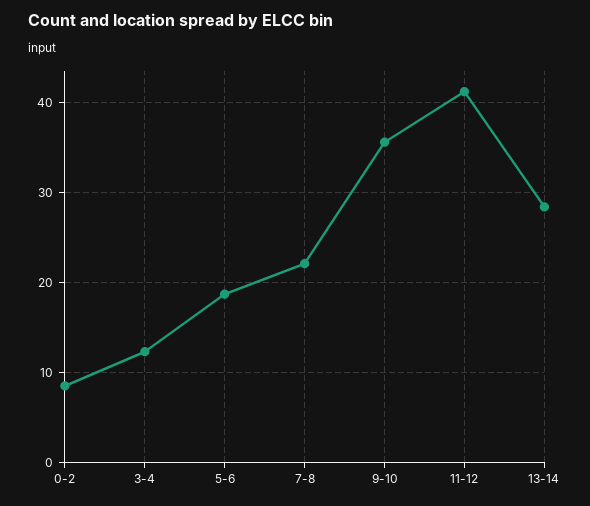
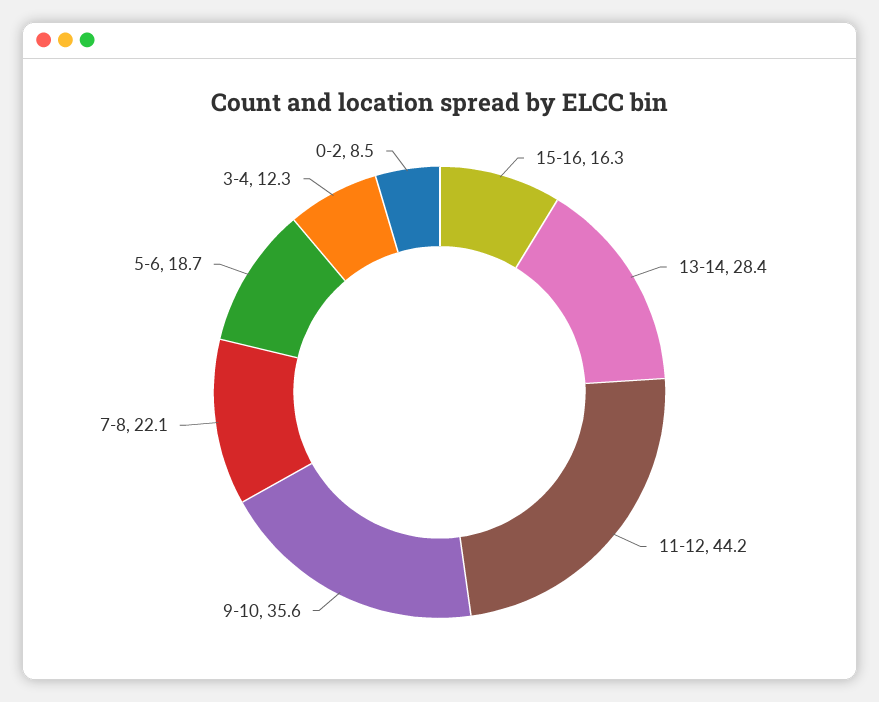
11-12: 41 -> 44.2
15-16: none -> 16.3

